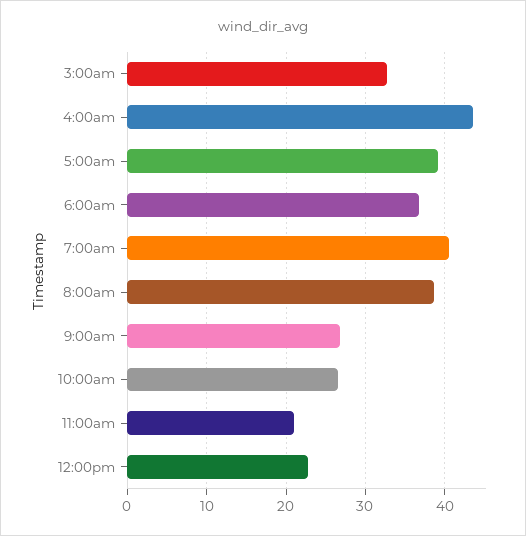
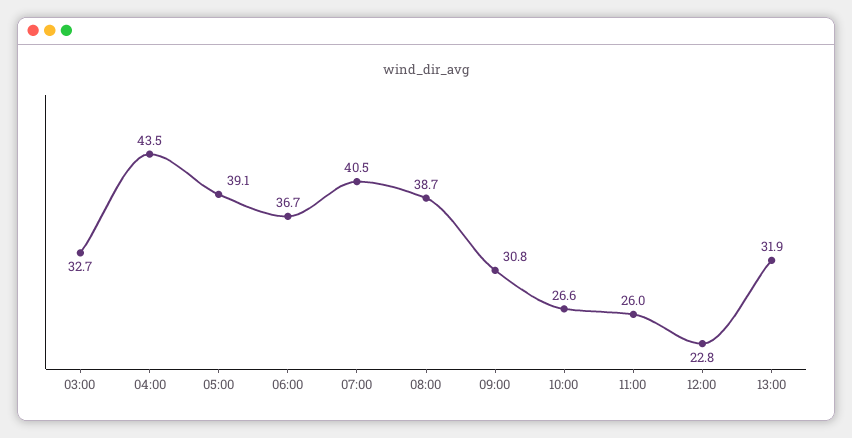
9:00am: 27 -> 30.8
11:00am: 21 -> 26
13:00: none -> 31.9

